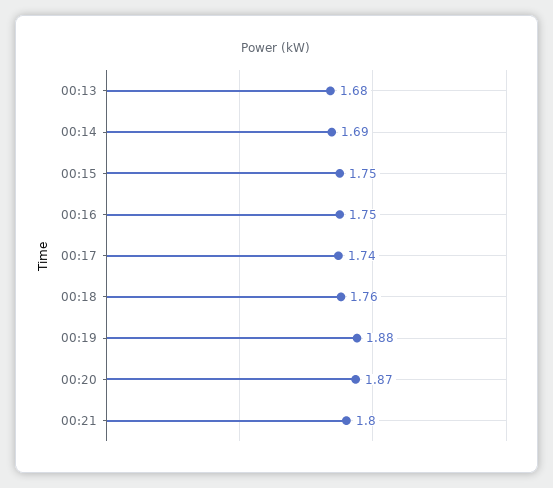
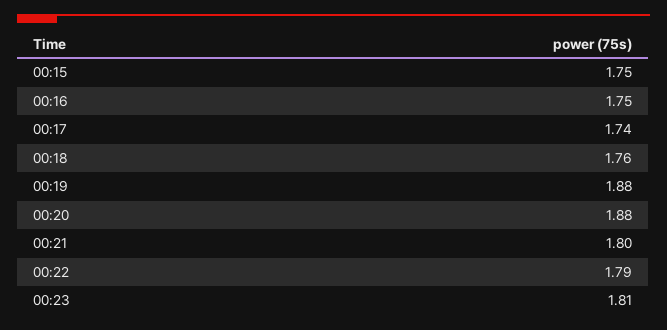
00:13: 1.68 -> none
00:14: 1.69 -> none
00:20: 1.87 -> 1.88
00:22: none -> 1.79
00:23: none -> 1.81

